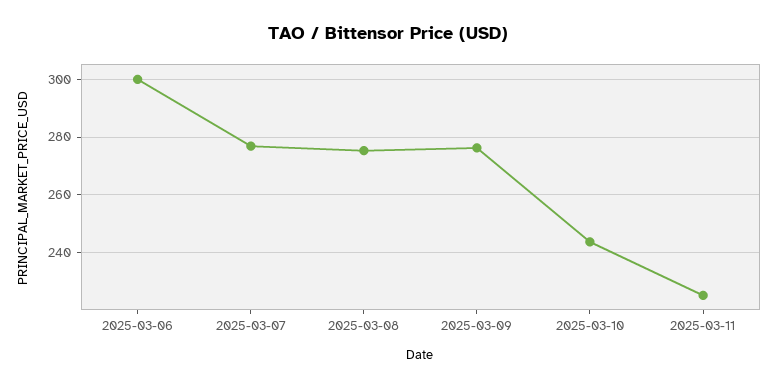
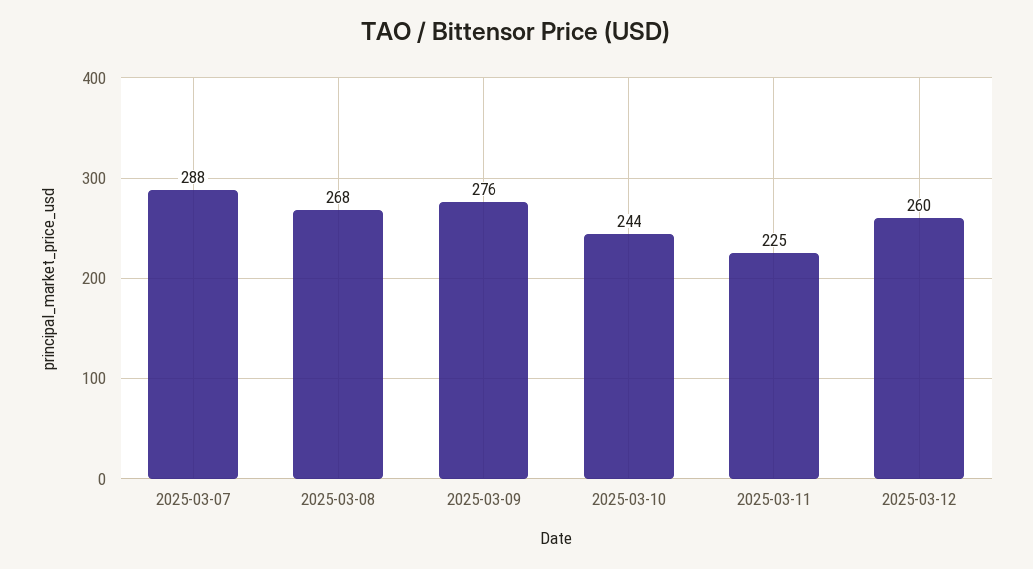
2025-03-06: 300 -> none
2025-03-07: 277.5 -> 288
2025-03-08: 275 -> 268
2025-03-12: none -> 260

